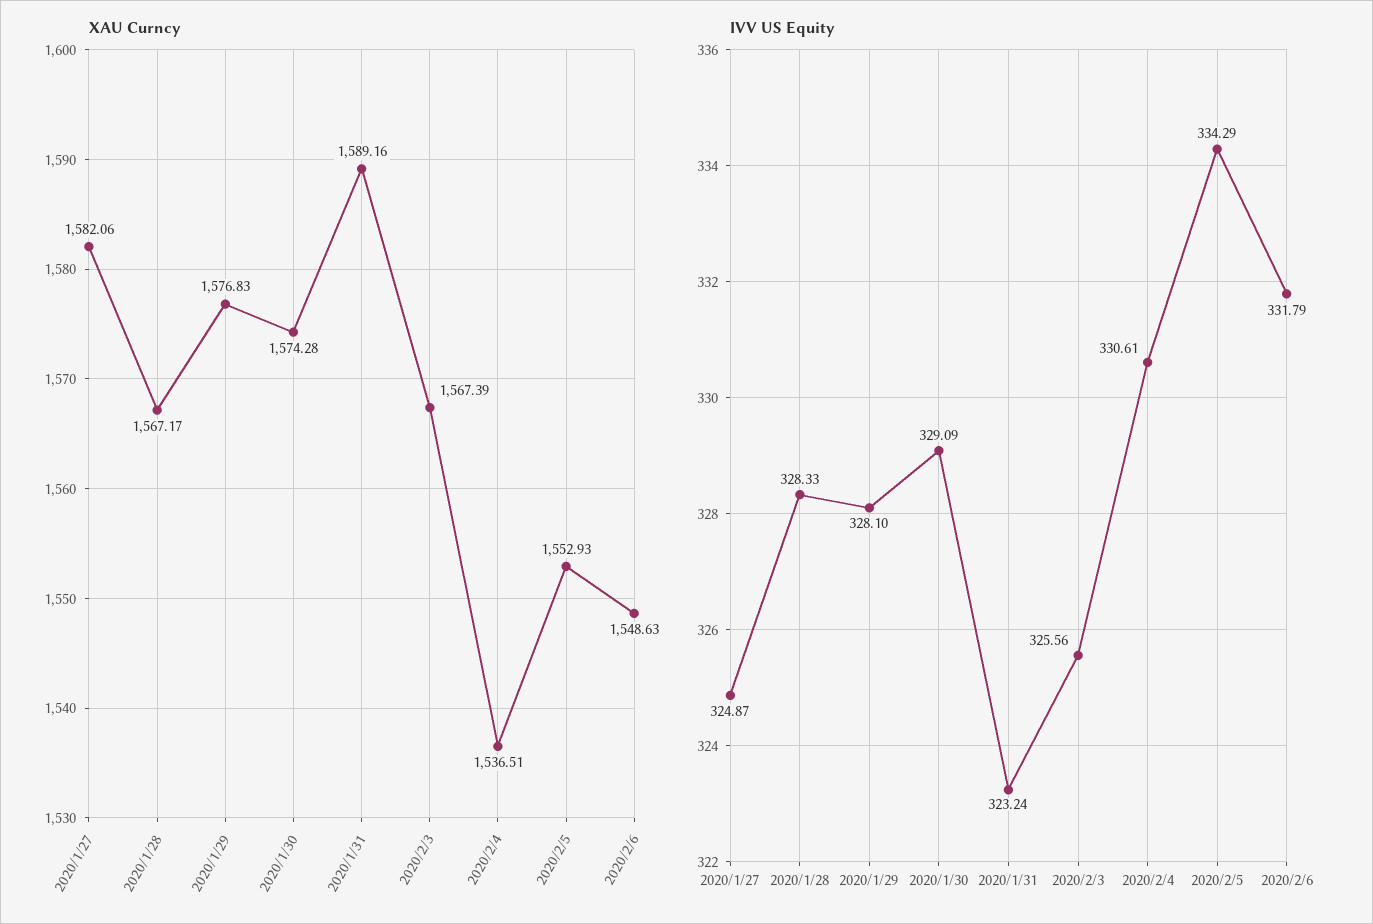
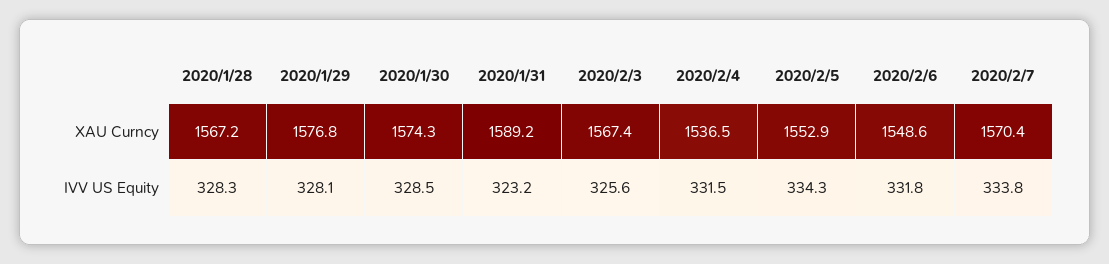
XAU Curncy, 2020/1/27: 1582.06 -> none
IVV US Equity, 2020/1/27: 324.87 -> none
IVV US Equity, 2020/1/30: 329.09 -> 328.5
IVV US Equity, 2020/2/4: 330.61 -> 331.5
XAU Curncy, 2020/2/7: none -> 1570.4
IVV US Equity, 2020/2/7: none -> 333.8

